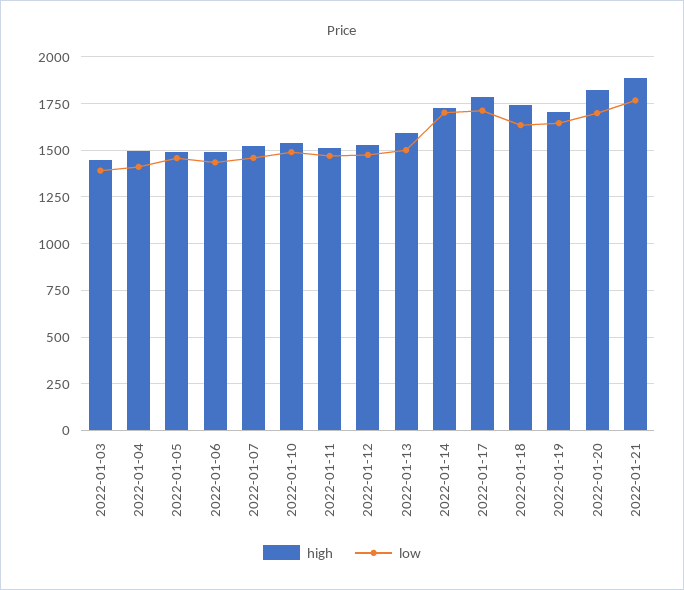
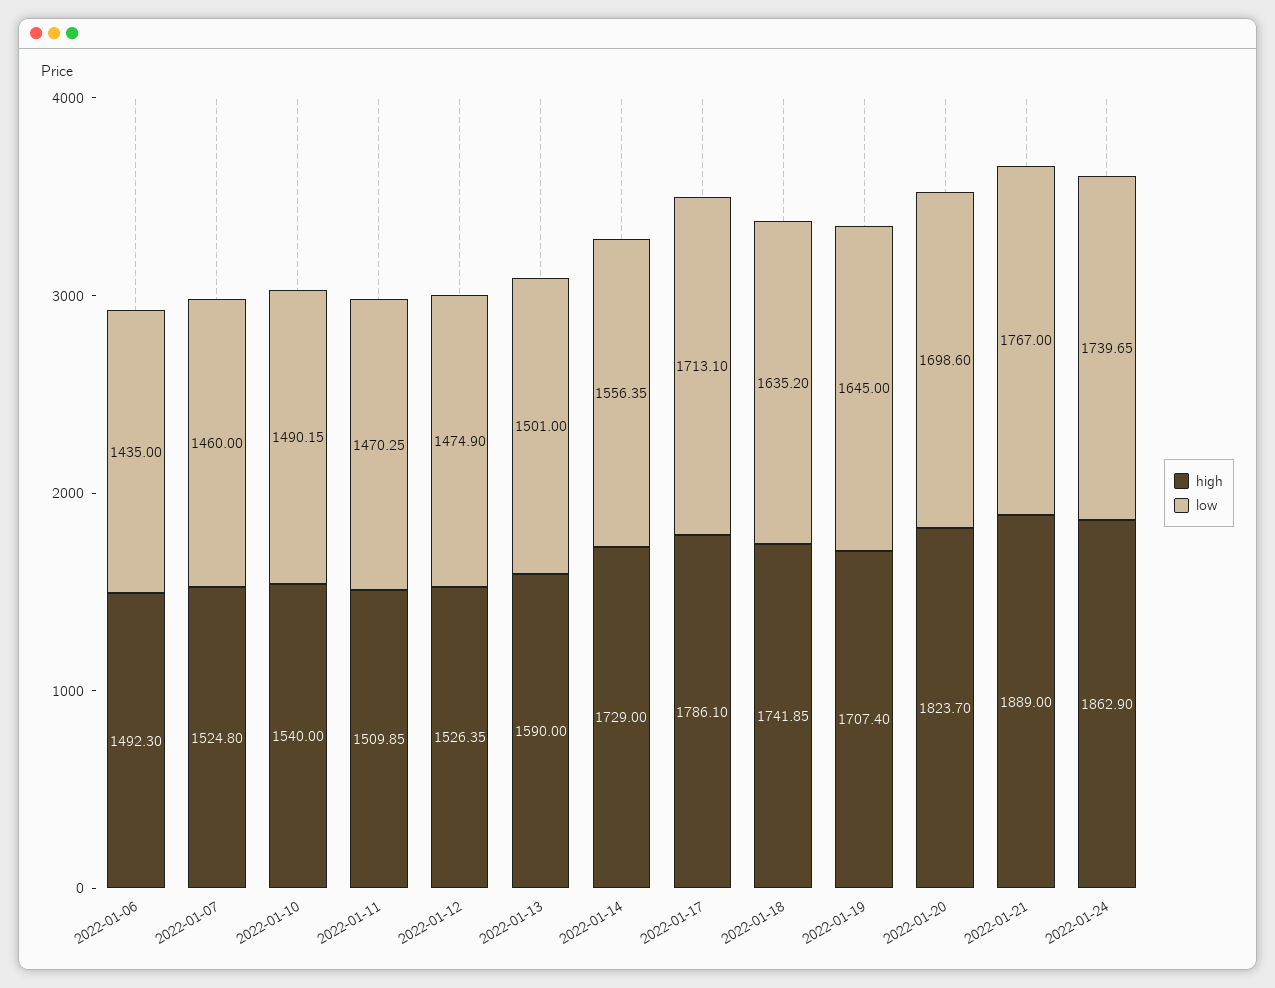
high, 2022-01-03: 1450 -> none
low, 2022-01-03: 1400 -> none
high, 2022-01-04: 1500 -> none
low, 2022-01-04: 1400 -> none
high, 2022-01-05: 1500 -> none
low, 2022-01-05: 1450 -> none
low, 2022-01-14: 1700 -> 1556.35
high, 2022-01-24: none -> 1862.9
low, 2022-01-24: none -> 1739.65

